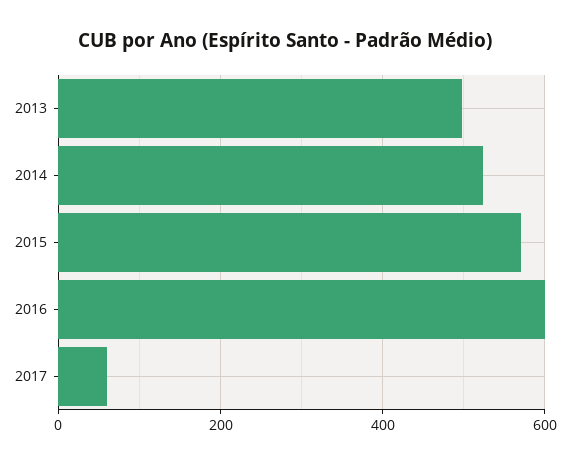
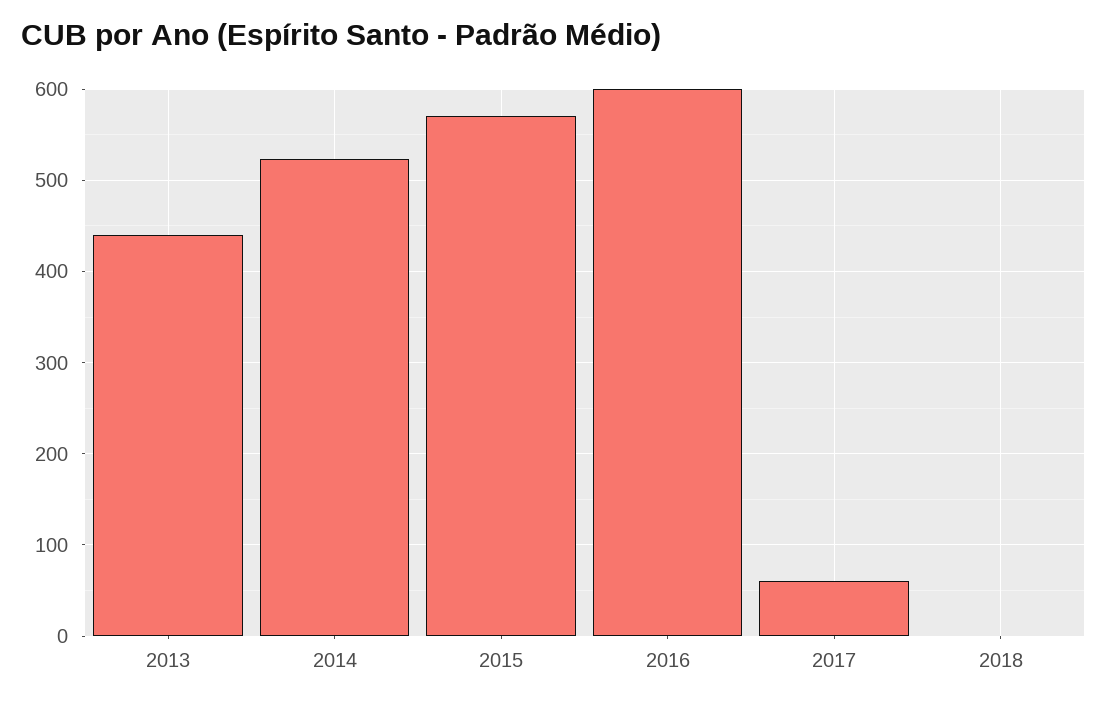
2013: 500 -> 440
2018: none -> 0

